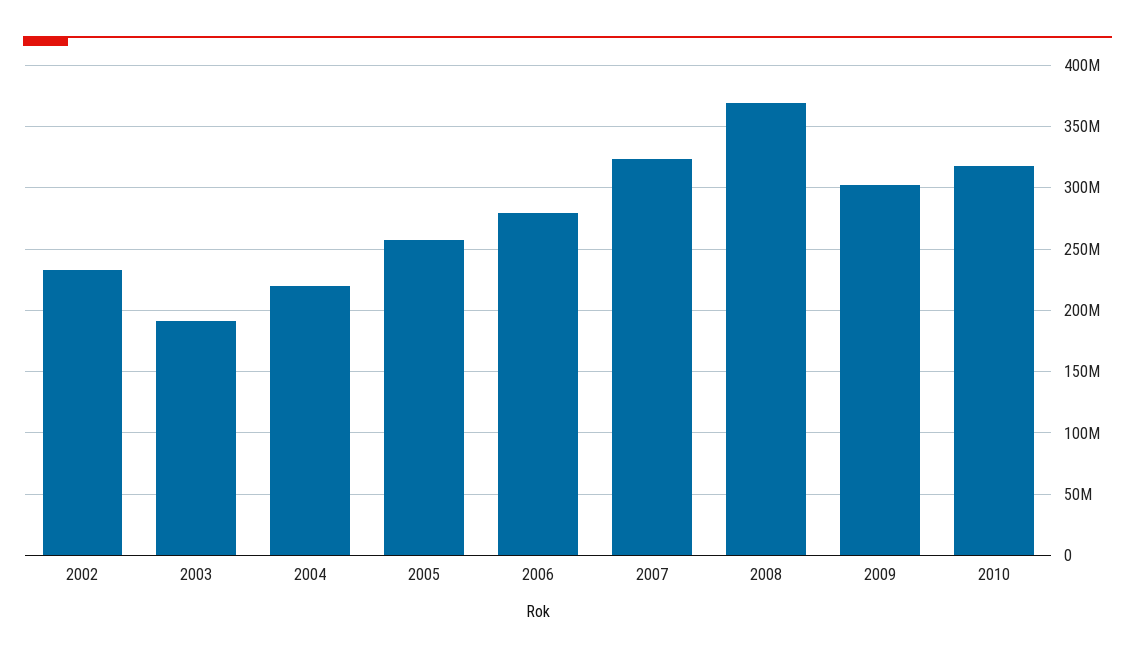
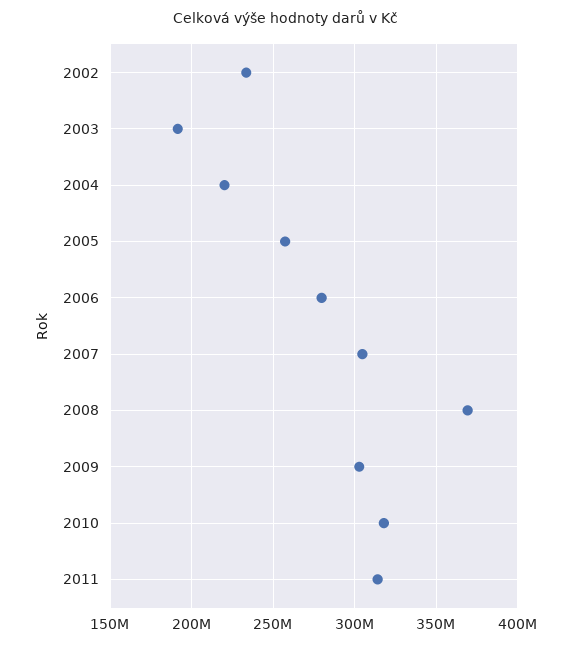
2007: 325000000 -> 305000000
2011: none -> 315000000

